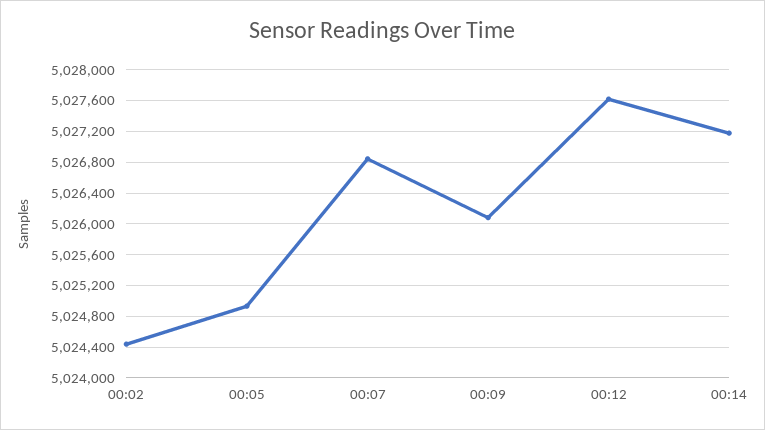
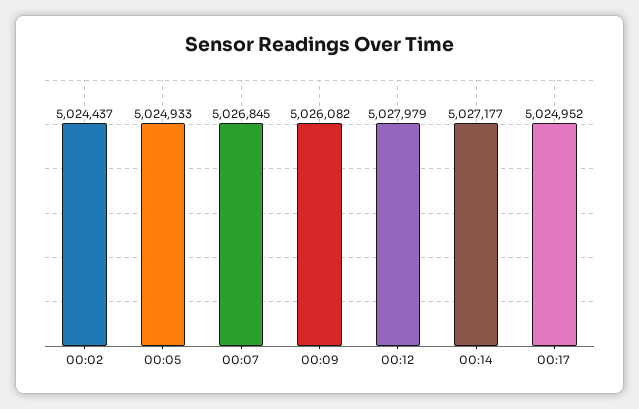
00:12: 5027600 -> 5027979
00:17: none -> 5024952

